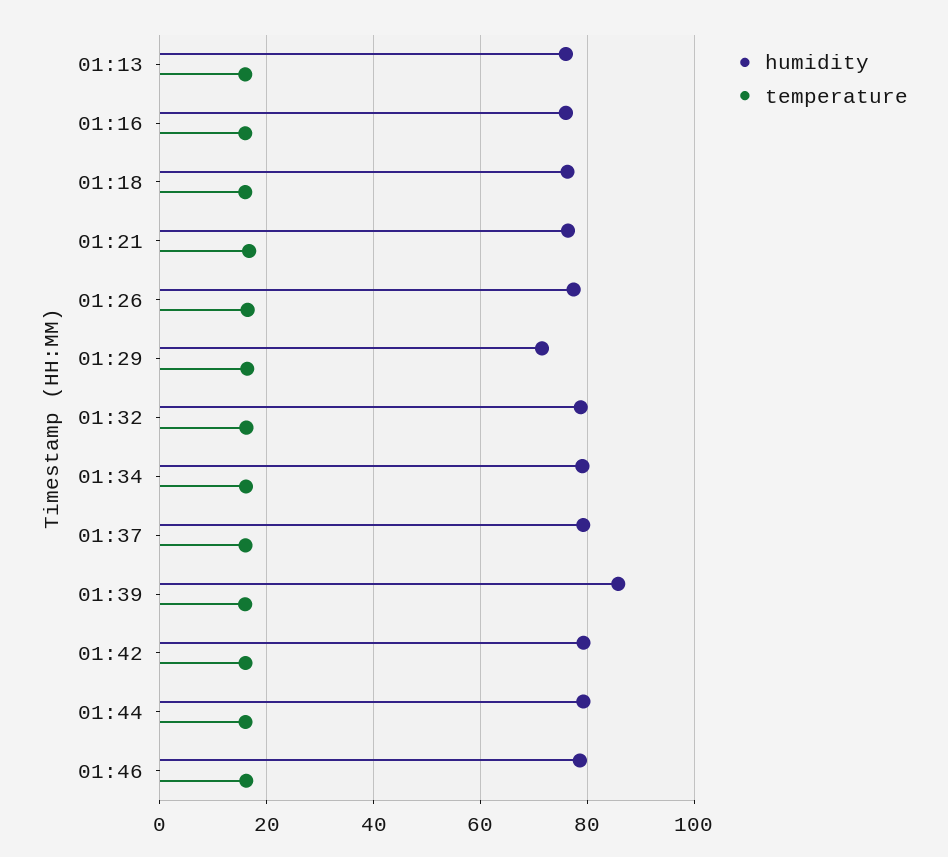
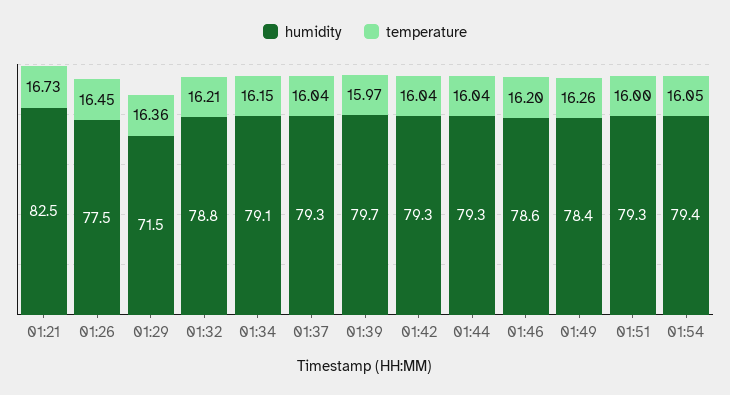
humidity, 01:13: 76 -> none
temperature, 01:13: 16 -> none
humidity, 01:16: 76 -> none
temperature, 01:16: 16 -> none
humidity, 01:18: 76 -> none
temperature, 01:18: 16 -> none
humidity, 01:21: 76 -> 82.5
humidity, 01:39: 86 -> 79.7
humidity, 01:49: none -> 78.4
temperature, 01:49: none -> 16.26
humidity, 01:51: none -> 79.3
temperature, 01:51: none -> 16
humidity, 01:54: none -> 79.4
temperature, 01:54: none -> 16.05

